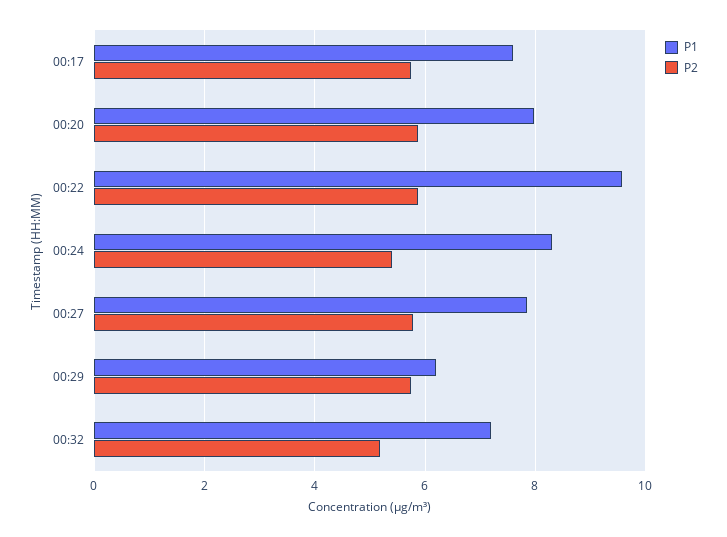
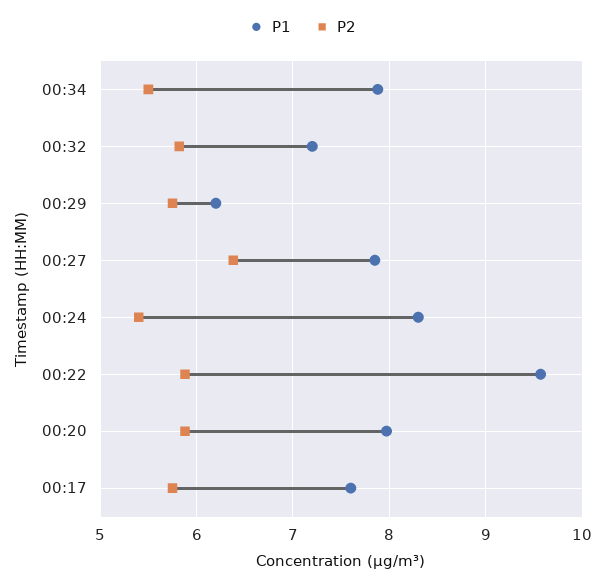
P2, 00:27: 5.8 -> 6.4
P2, 00:32: 5.2 -> 5.8
P1, 00:34: none -> 7.9
P2, 00:34: none -> 5.5

